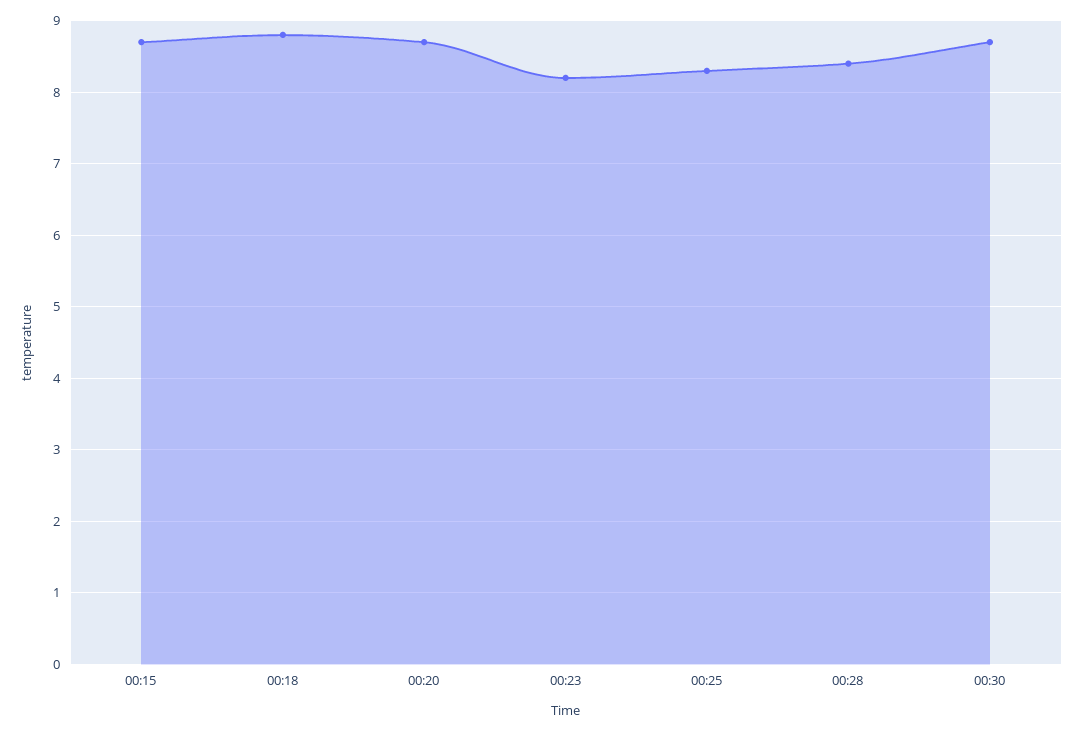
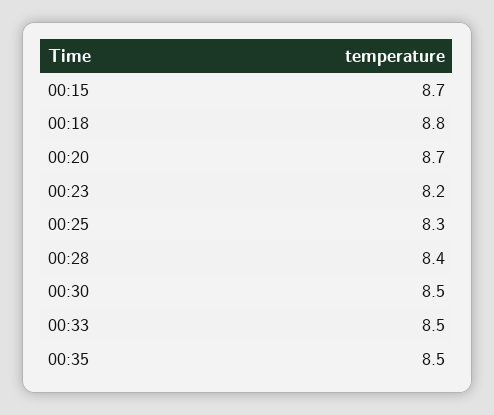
00:30: 8.7 -> 8.5
00:33: none -> 8.5
00:35: none -> 8.5

